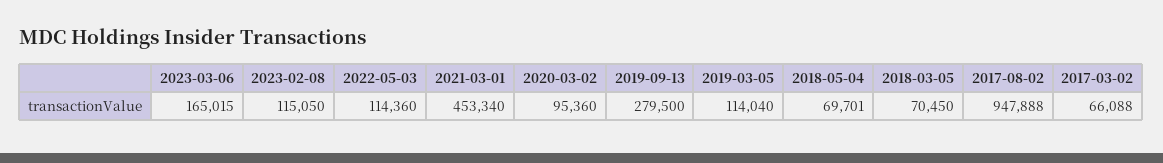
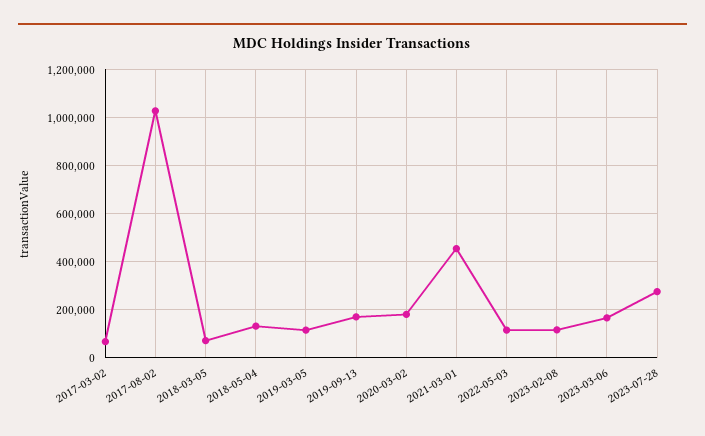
2020-03-02: 95360 -> 175000
2019-09-13: 279500 -> 175000
2018-05-04: 69701 -> 125000
2017-08-02: 947888 -> 1025000
2023-07-28: none -> 275000

